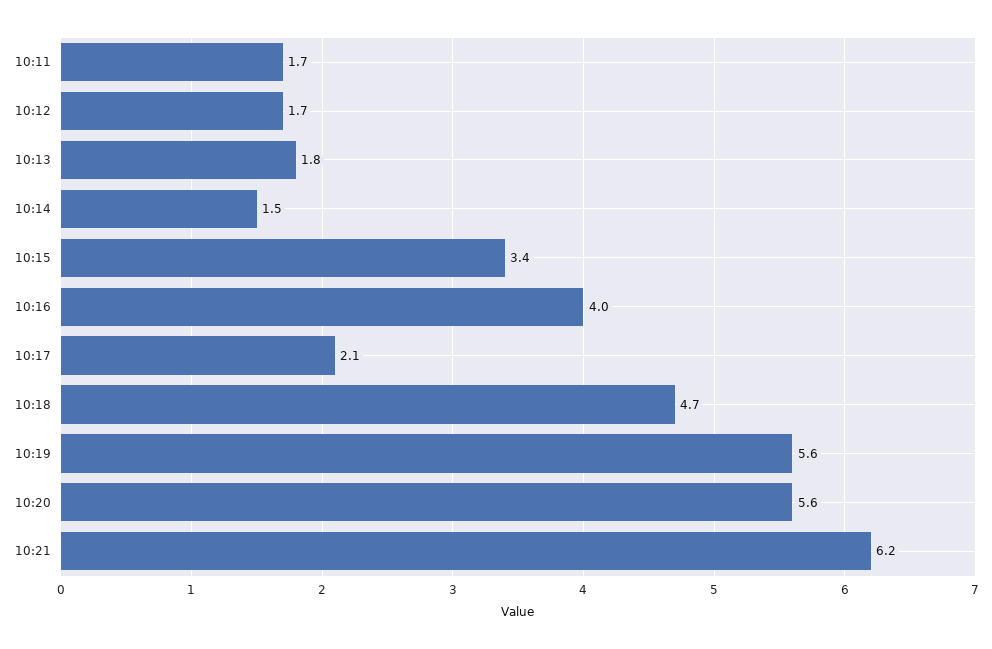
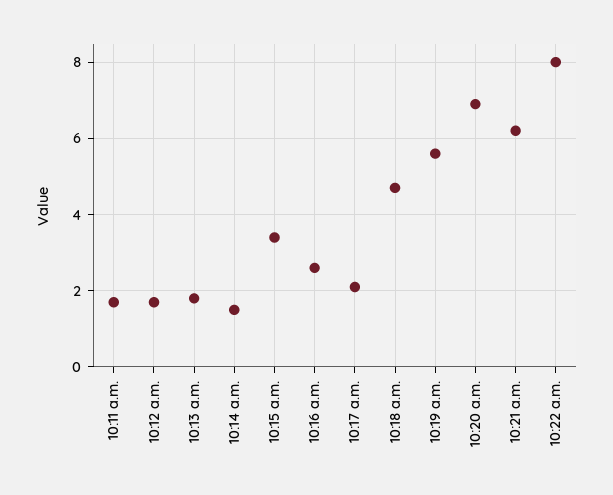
10:16: 4 -> 2.5
10:20: 5.6 -> 7
10:22 a.m.: none -> 8

